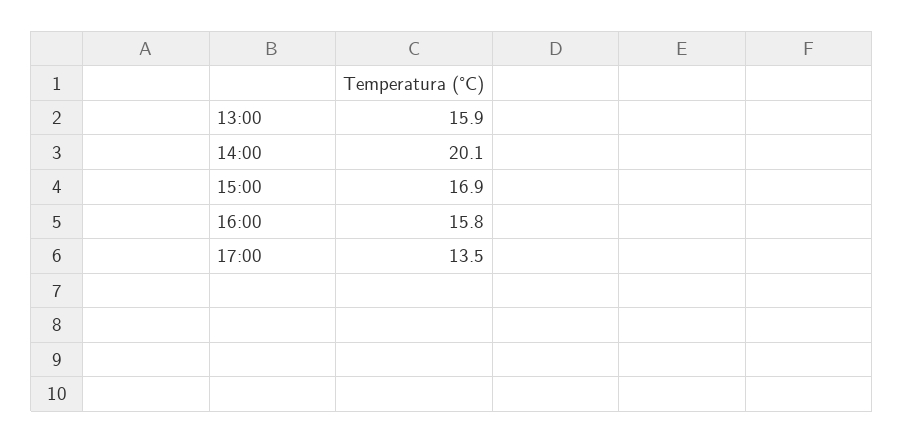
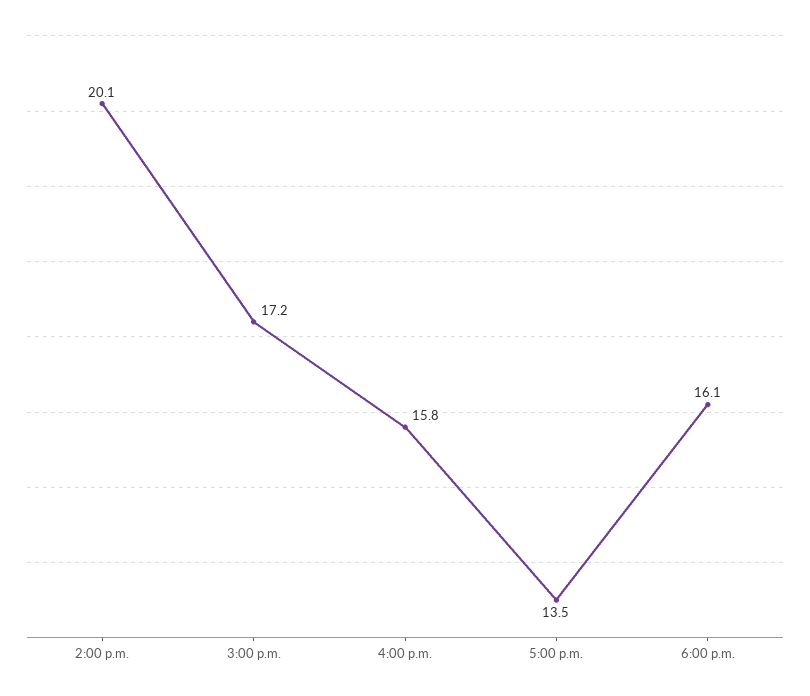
13:00: 15.9 -> none
15:00: 16.9 -> 17.2
6:00 p.m.: none -> 16.1

